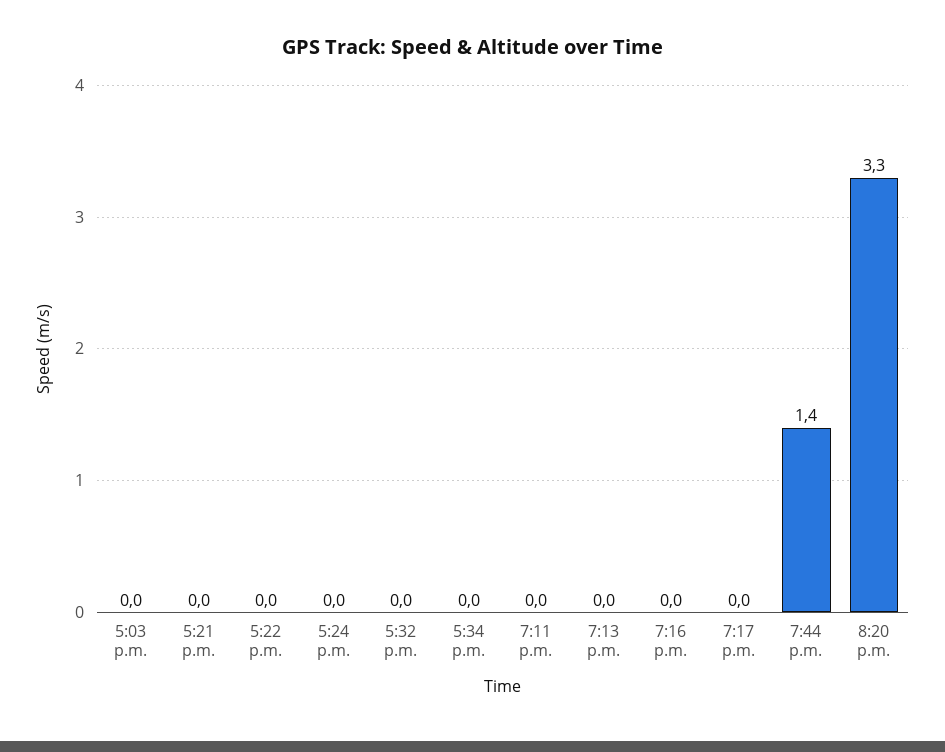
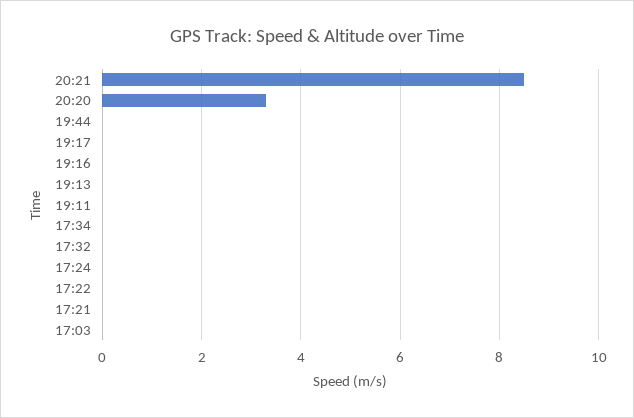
7:44 p.m.: 1.4 -> 0
20:21: none -> 8.5

